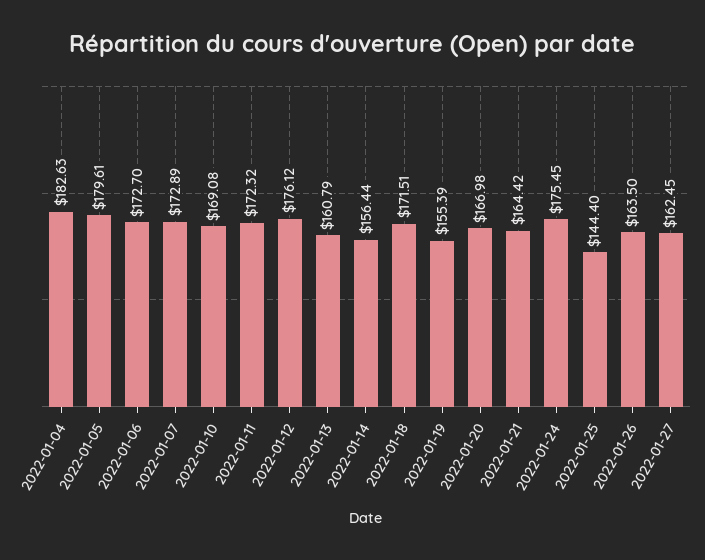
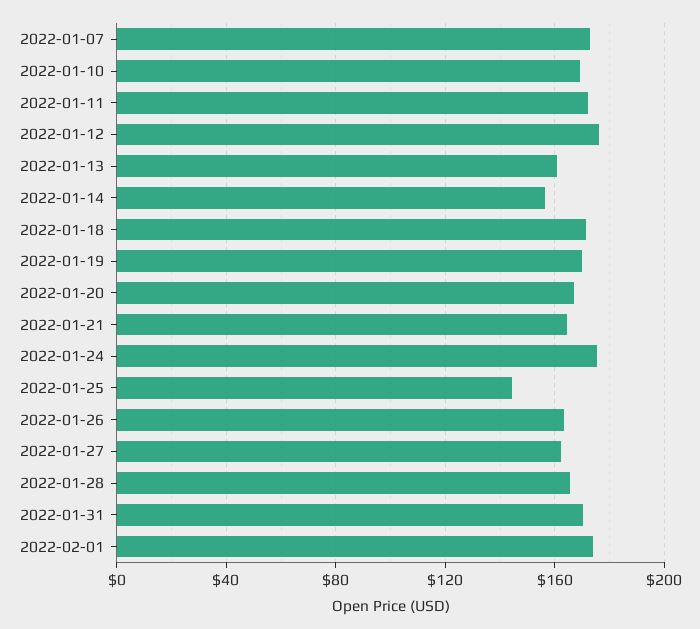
2022-01-04: 182.63 -> none
2022-01-05: 179.61 -> none
2022-01-06: 172.7 -> none
2022-01-19: 155.39 -> 170
2022-01-28: none -> 165
2022-01-31: none -> 170
2022-02-01: none -> 175

